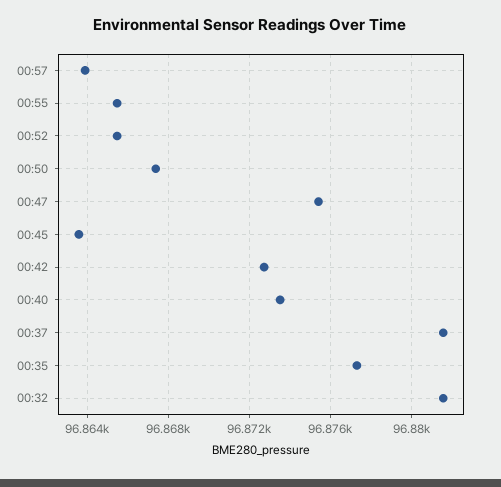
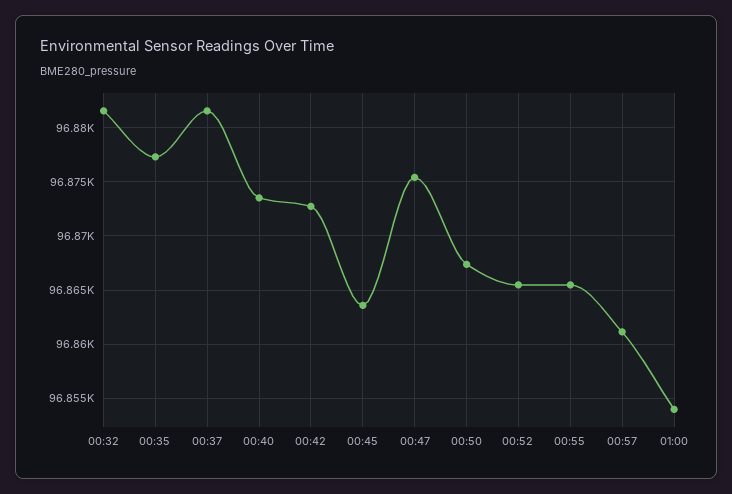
00:57: 96864 -> 96861
01:00: none -> 96854

